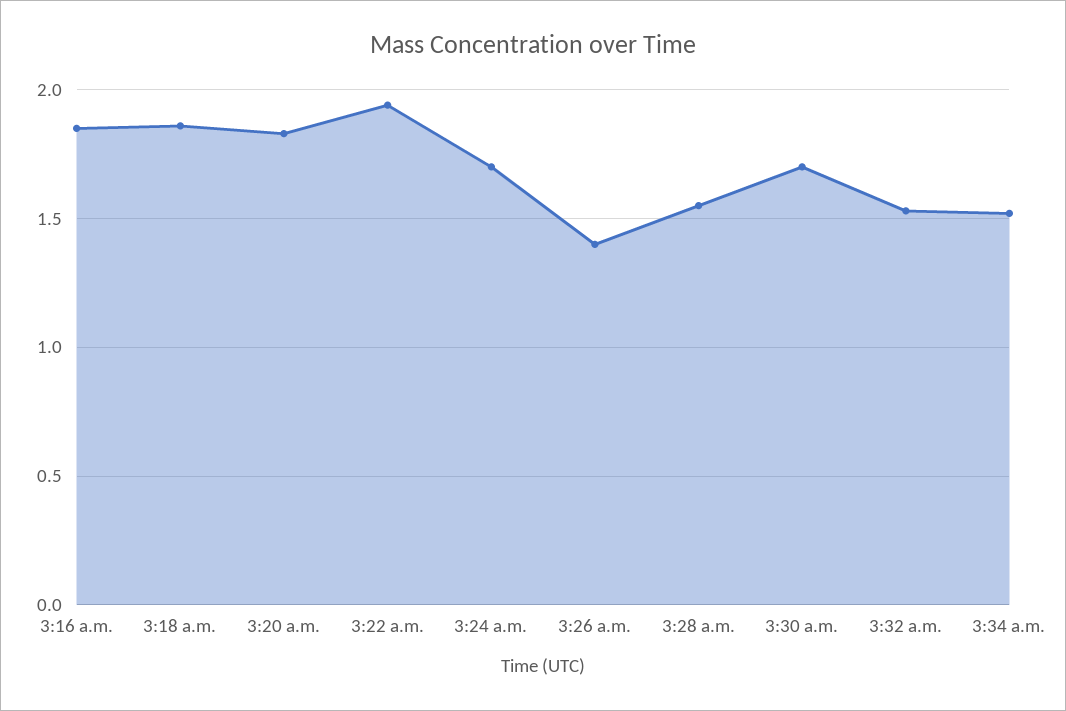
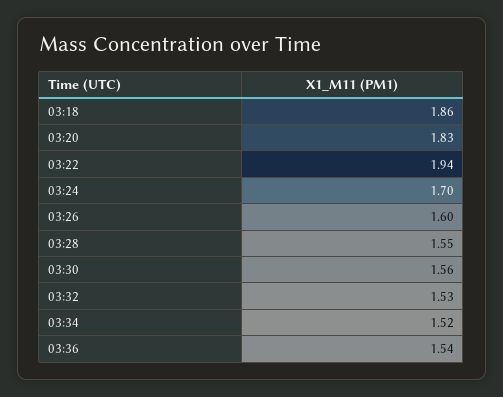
3:16 a.m.: 1.85 -> none
3:26 a.m.: 1.4 -> 1.6
3:30 a.m.: 1.7 -> 1.56
03:36: none -> 1.54

